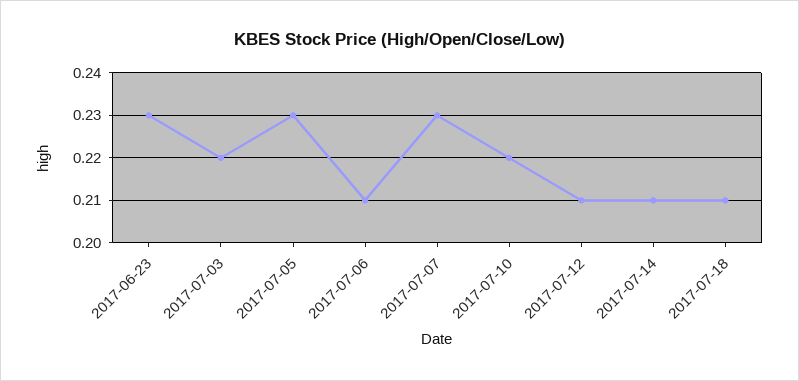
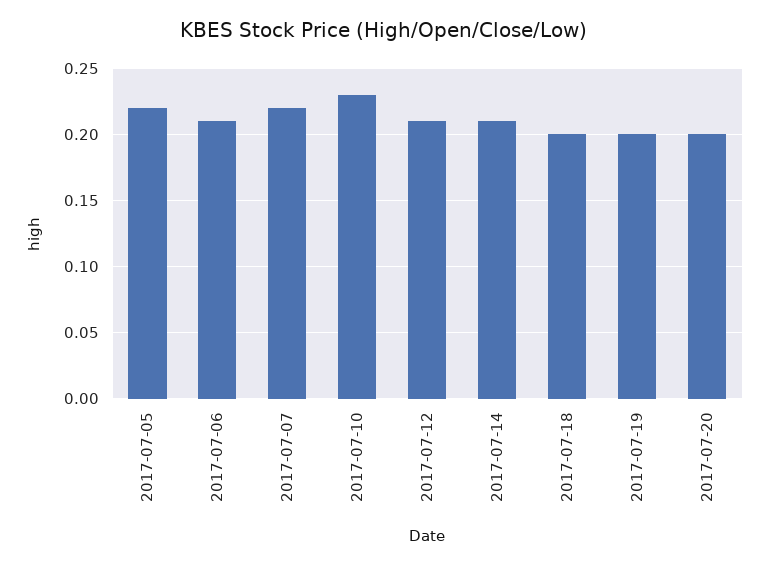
2017-06-23: 0.23 -> none
2017-07-03: 0.22 -> none
2017-07-05: 0.23 -> 0.22
2017-07-07: 0.23 -> 0.22
2017-07-10: 0.22 -> 0.23
2017-07-18: 0.21 -> 0.2
2017-07-19: none -> 0.2
2017-07-20: none -> 0.2

